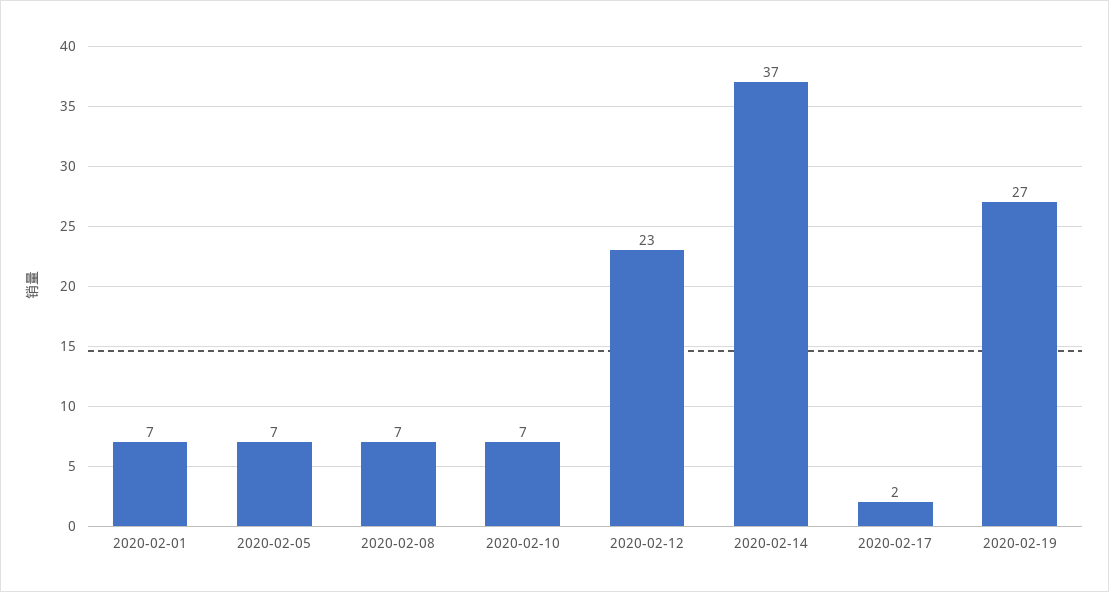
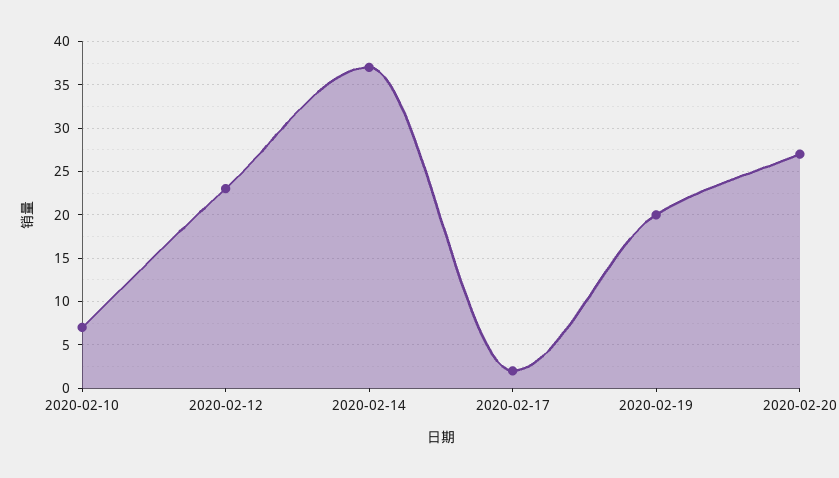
2020-02-01: 7 -> none
2020-02-05: 7 -> none
2020-02-08: 7 -> none
2020-02-19: 27 -> 20
2020-02-20: none -> 27

